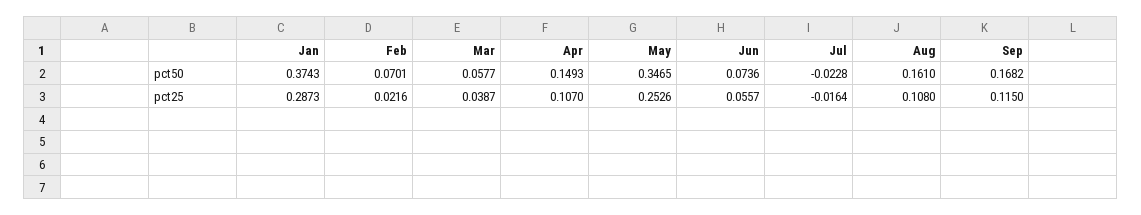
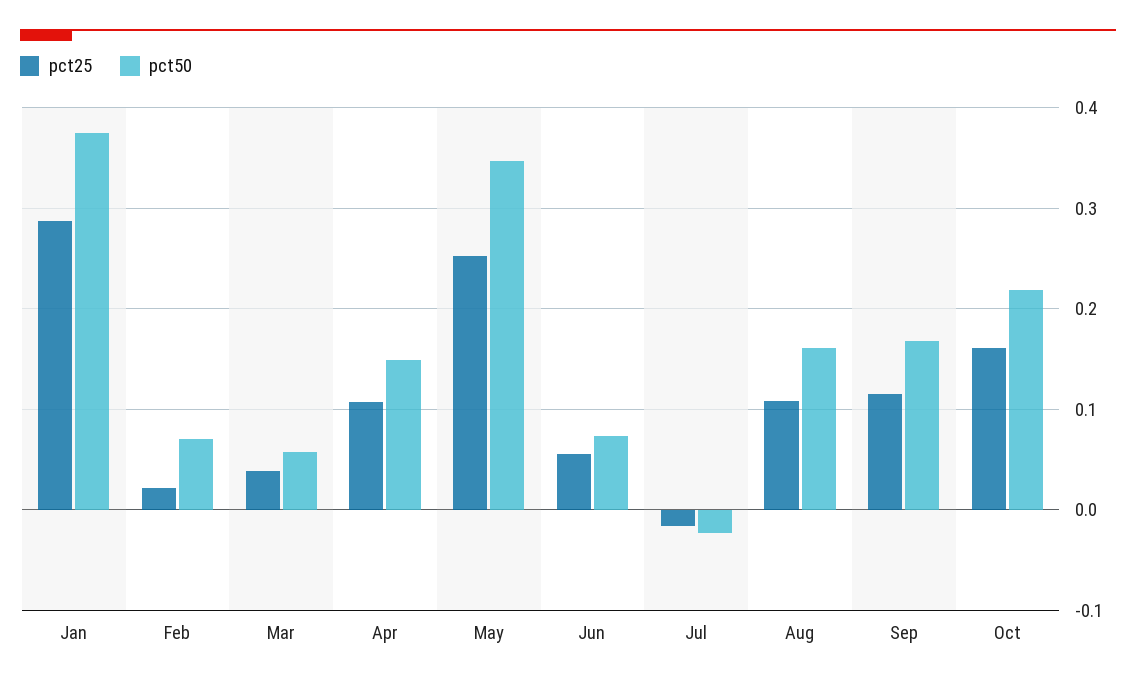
pct25, Oct: none -> 0.16
pct50, Oct: none -> 0.22

